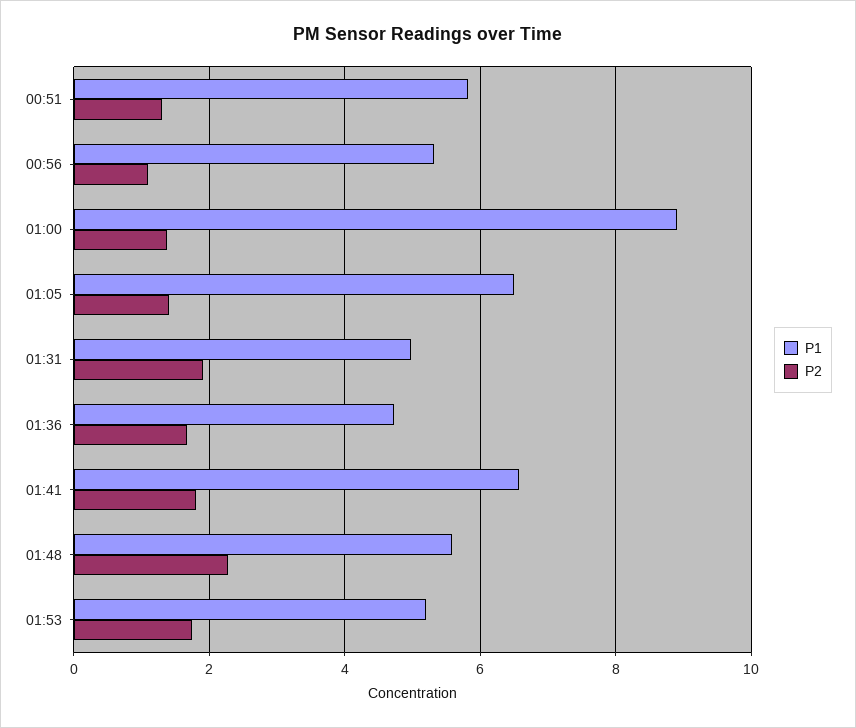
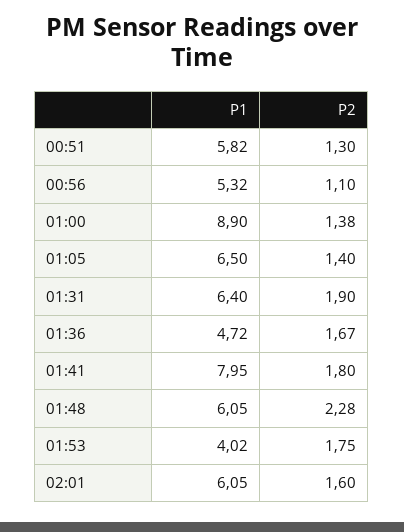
P1, 01:31: 5 -> 6.4
P1, 01:41: 6.6 -> 7.95
P1, 01:48: 5.6 -> 6.05
P1, 01:53: 5.2 -> 4.02
P1, 02:01: none -> 6.05
P2, 02:01: none -> 1.6

